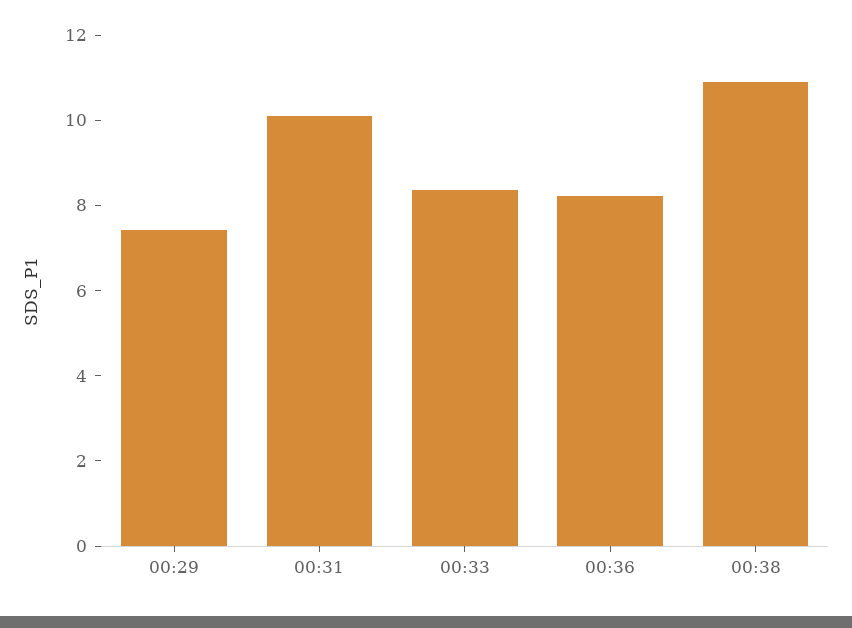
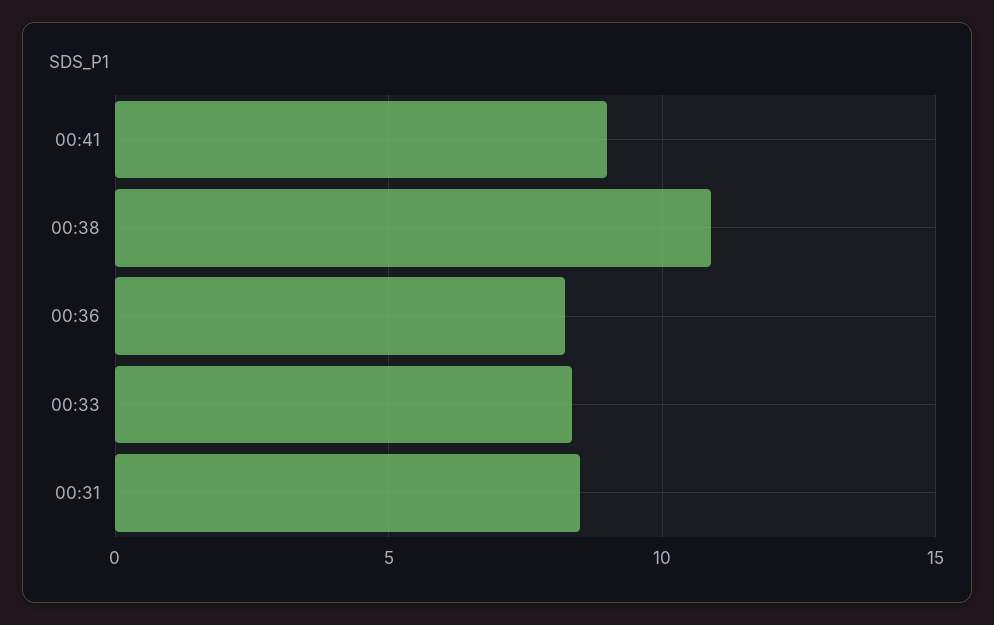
00:29: 7.5 -> none
00:31: 10 -> 8.5
00:41: none -> 9

